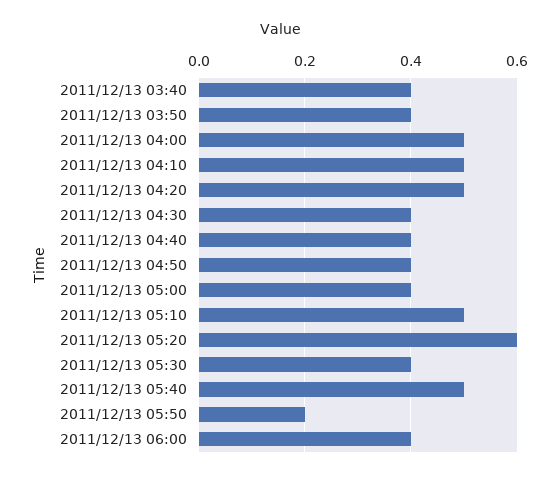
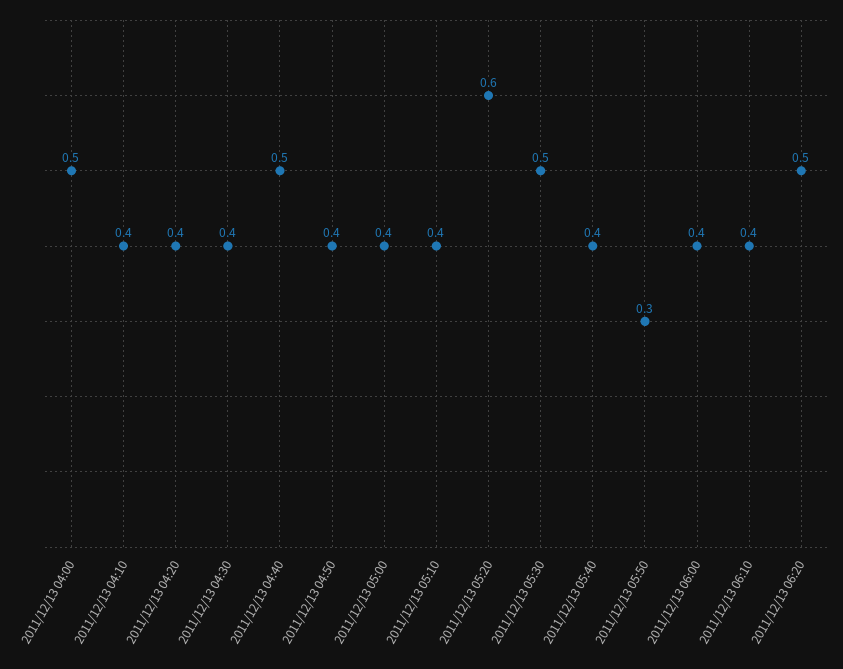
2011/12/13 03:40: 0.4 -> none
2011/12/13 03:50: 0.4 -> none
2011/12/13 04:10: 0.5 -> 0.4
2011/12/13 04:20: 0.5 -> 0.4
2011/12/13 04:40: 0.4 -> 0.5
2011/12/13 05:10: 0.5 -> 0.4
2011/12/13 05:30: 0.4 -> 0.5
2011/12/13 05:40: 0.5 -> 0.4
2011/12/13 05:50: 0.2 -> 0.3
2011/12/13 06:10: none -> 0.4
2011/12/13 06:20: none -> 0.5

